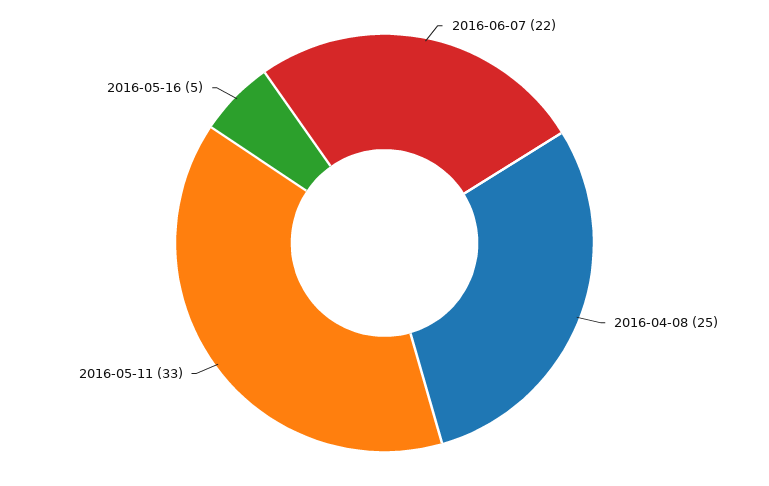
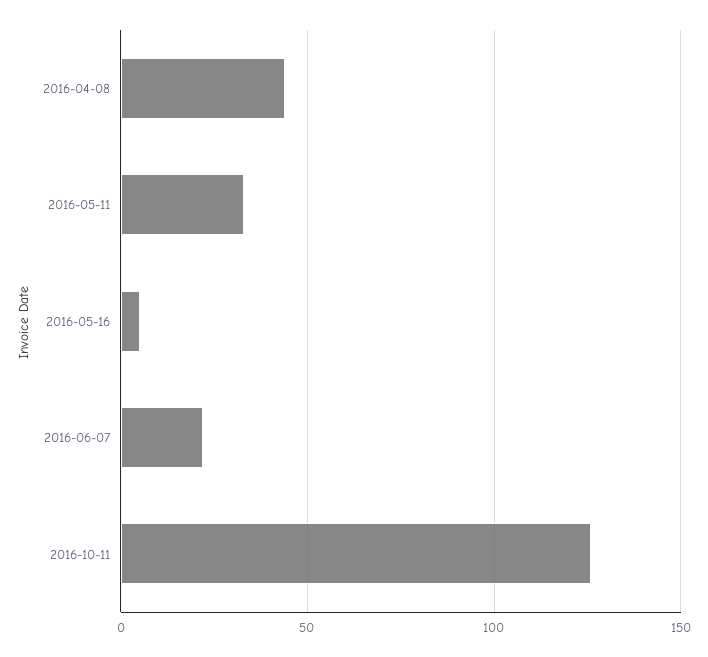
2016-04-08: 25 -> 45
2016-10-11: none -> 125

